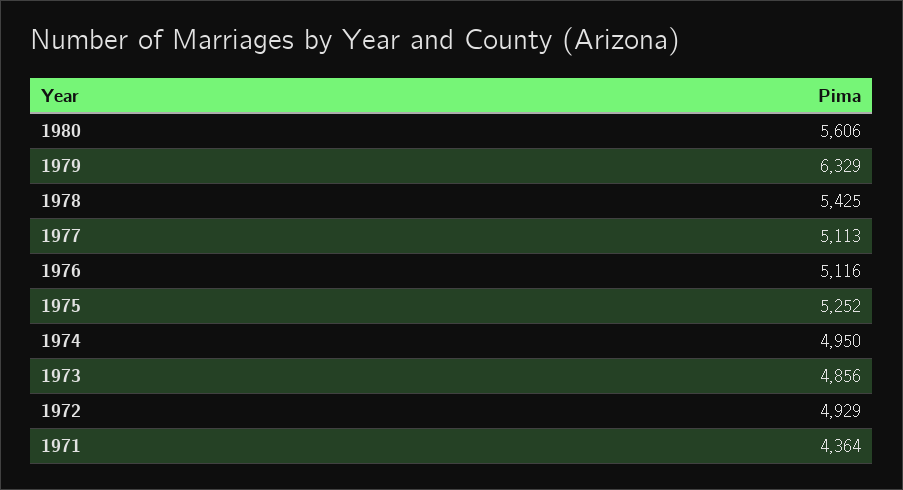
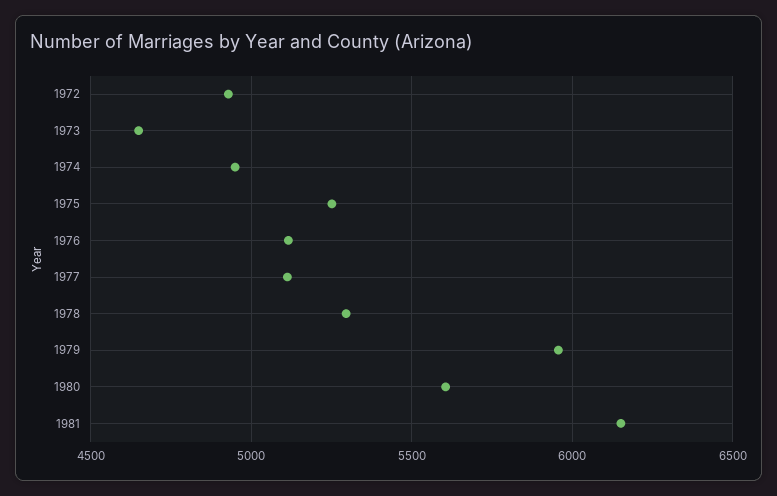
1979: 6329 -> 5950
1978: 5425 -> 5300
1973: 4856 -> 4650
1971: 4364 -> none
1981: none -> 6150

